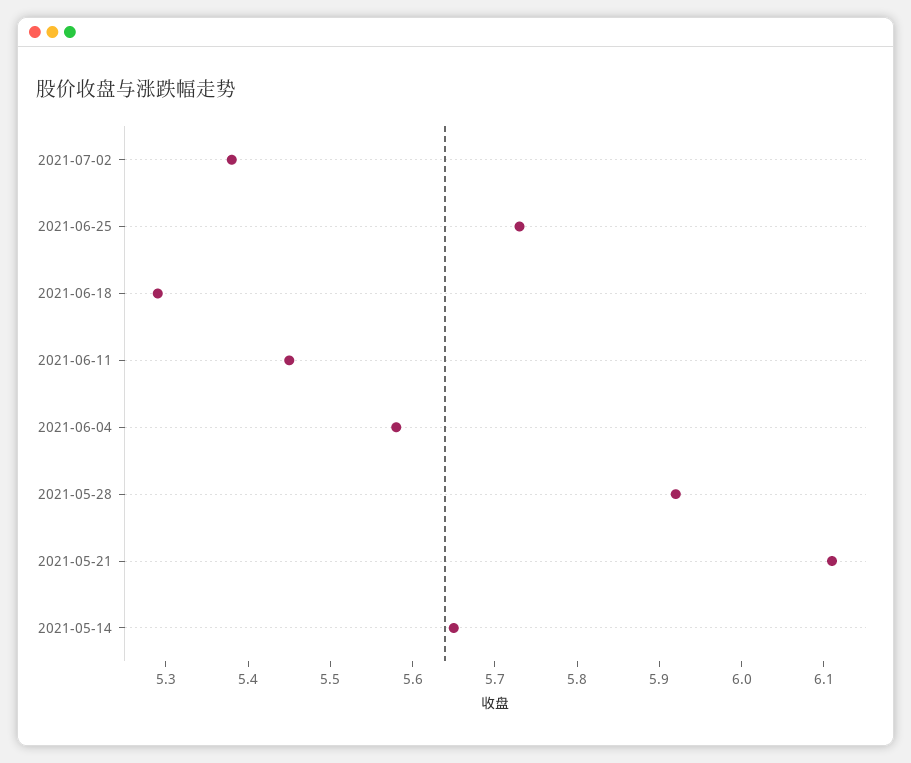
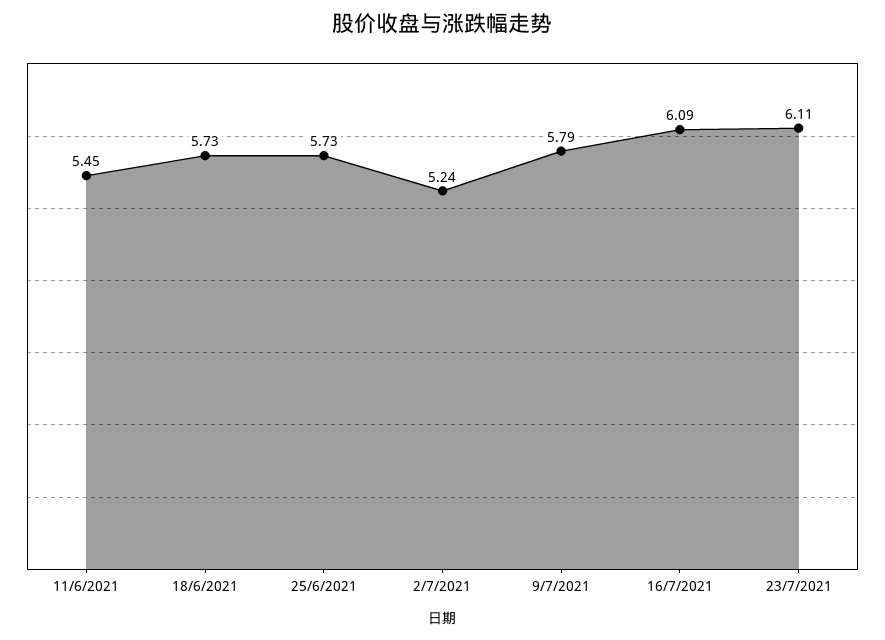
2021-07-02: 5.38 -> 5.24
2021-06-18: 5.29 -> 5.73
2021-06-04: 5.58 -> none
2021-05-28: 5.92 -> none
2021-05-21: 6.11 -> none
2021-05-14: 5.65 -> none
9/7/2021: none -> 5.79
16/7/2021: none -> 6.09
23/7/2021: none -> 6.11

